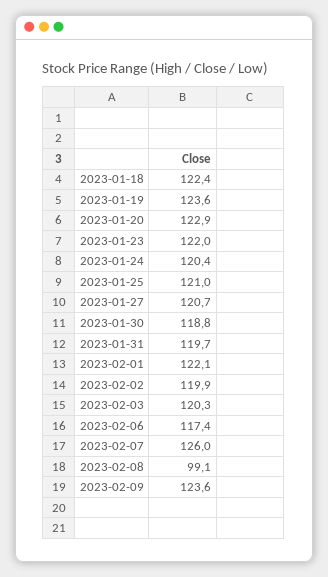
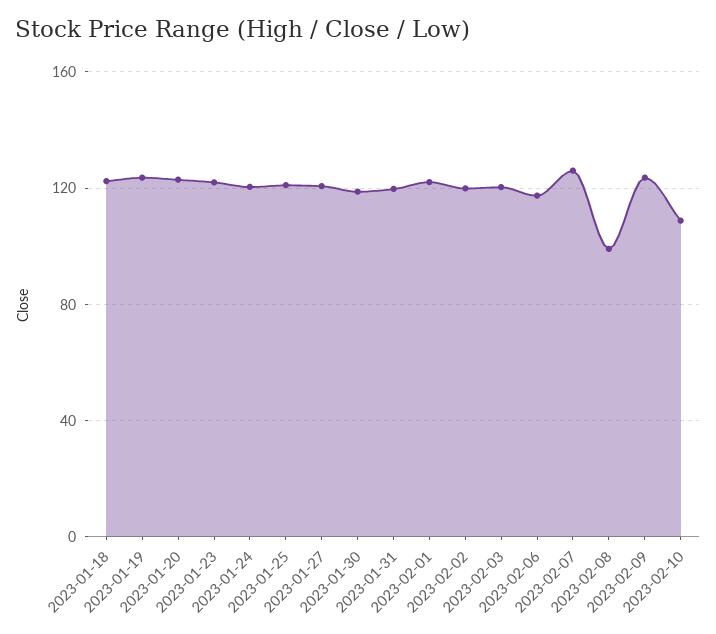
2023-02-10: none -> 110

